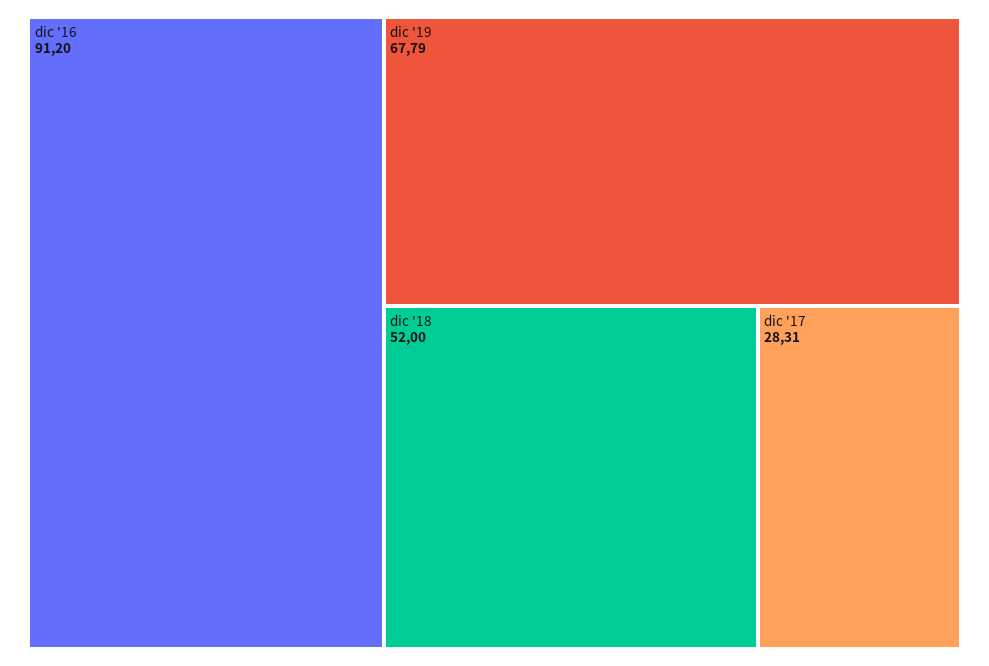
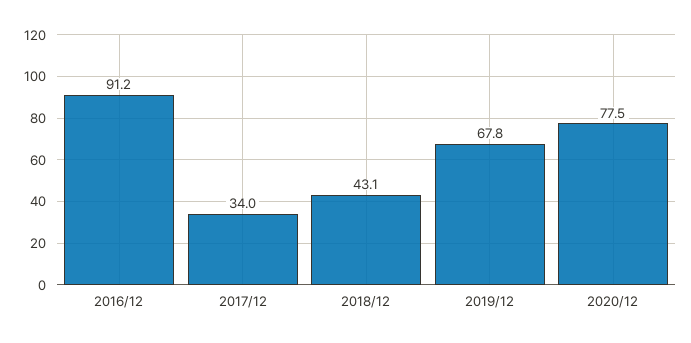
dic '18: 52 -> 43.1
dic '17: 28.31 -> 34
2020/12: none -> 77.5

